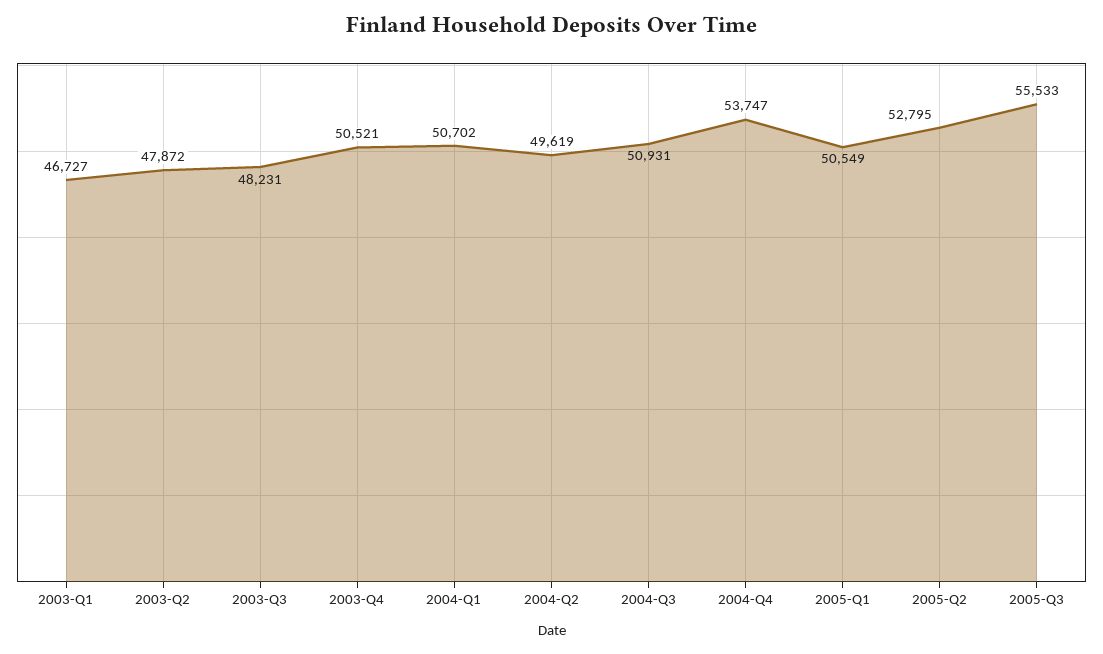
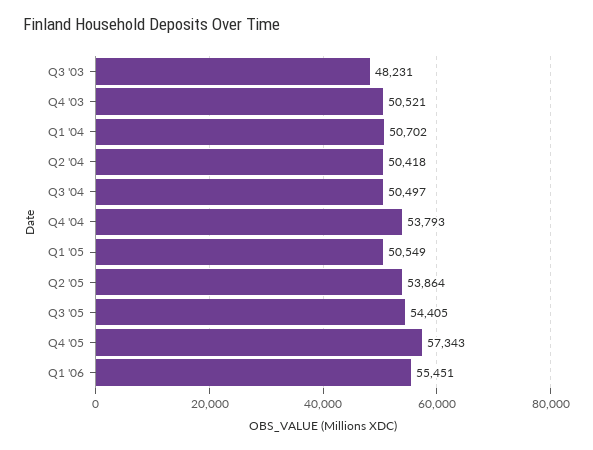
2003-Q1: 46727 -> none
2003-Q2: 47872 -> none
2004-Q2: 49619 -> 50418
2004-Q3: 50931 -> 50497
2004-Q4: 53747 -> 53793
2005-Q2: 52795 -> 53864
2005-Q3: 55533 -> 54405
Q4 '05: none -> 57343
Q1 '06: none -> 55451

